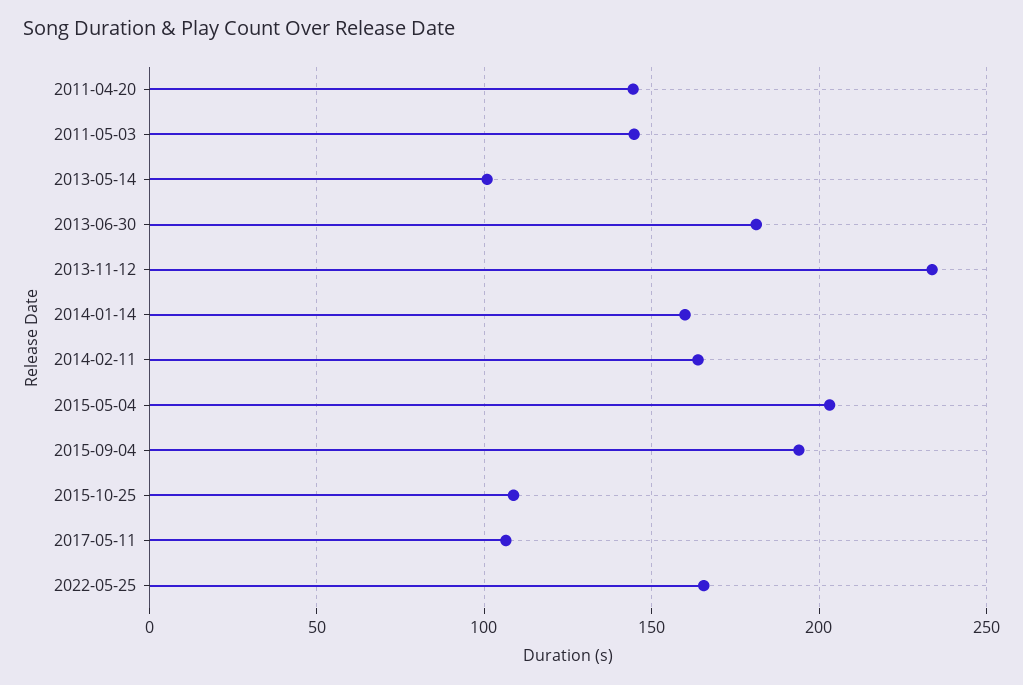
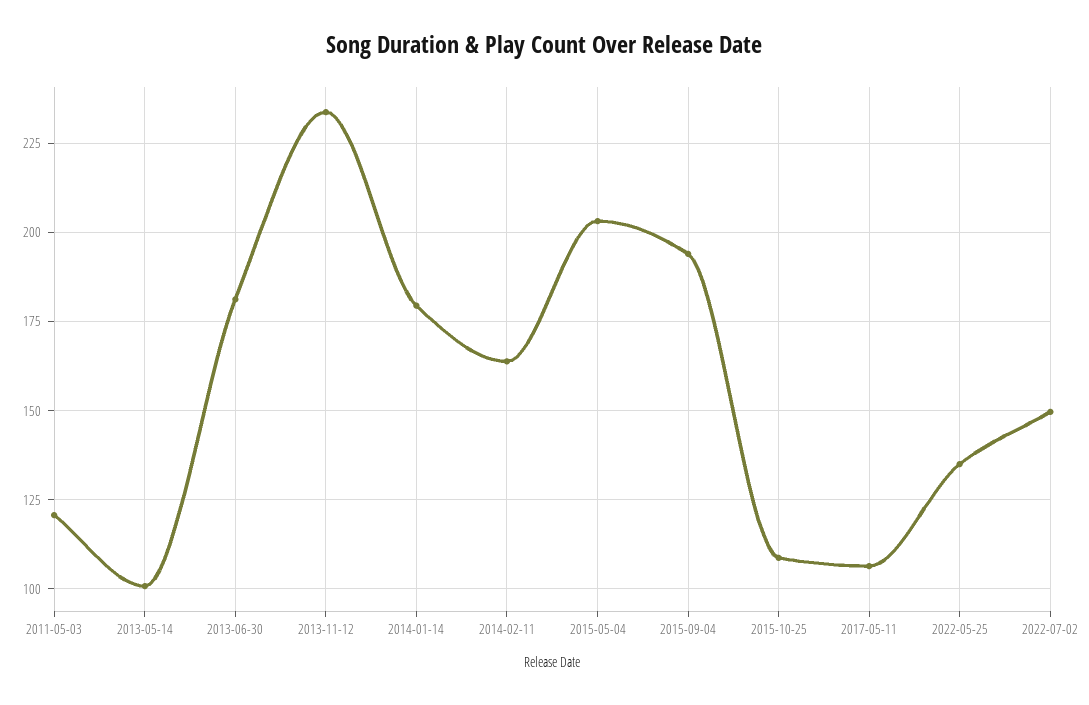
2011-04-20: 145 -> none
2011-05-03: 145 -> 120
2014-01-14: 160 -> 180
2022-05-25: 165 -> 135
2022-07-02: none -> 150

